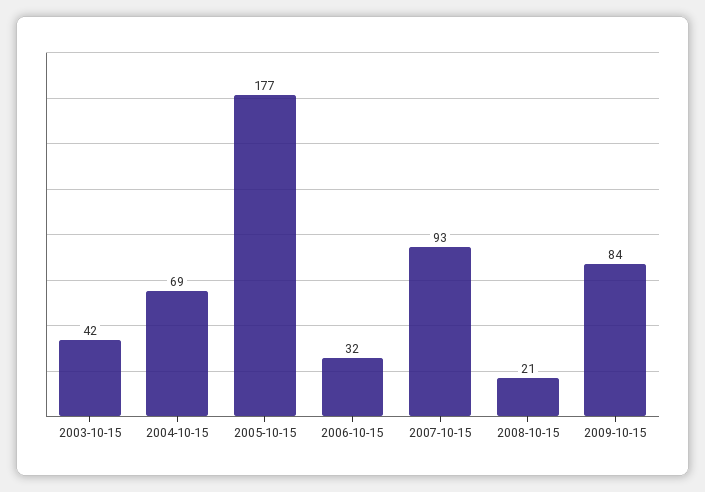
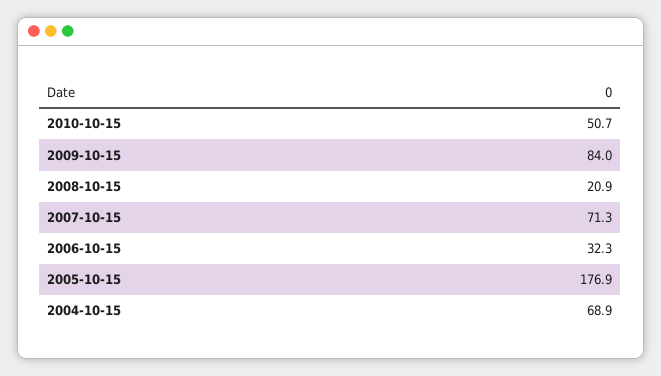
2003-10-15: 42 -> none
2007-10-15: 93 -> 71.3
2010-10-15: none -> 50.7

